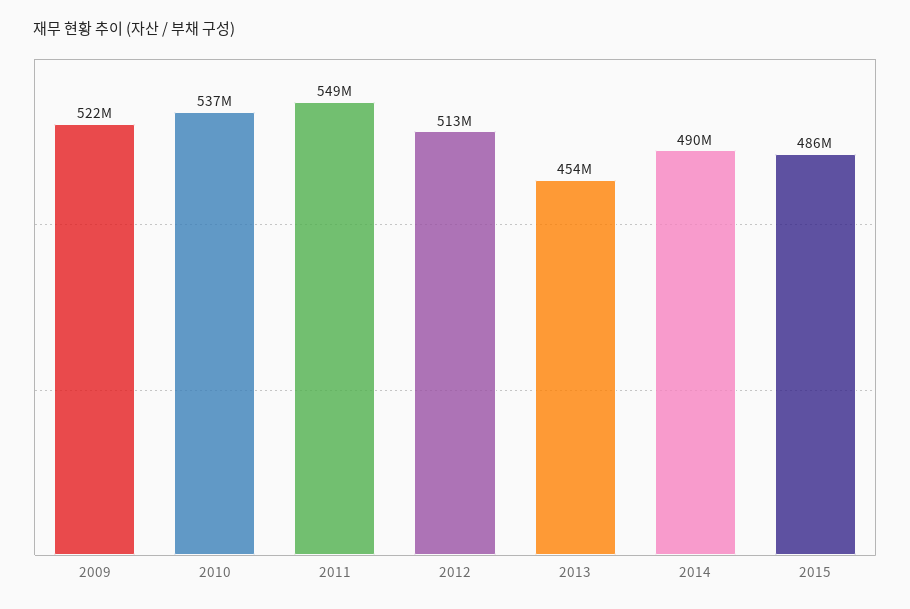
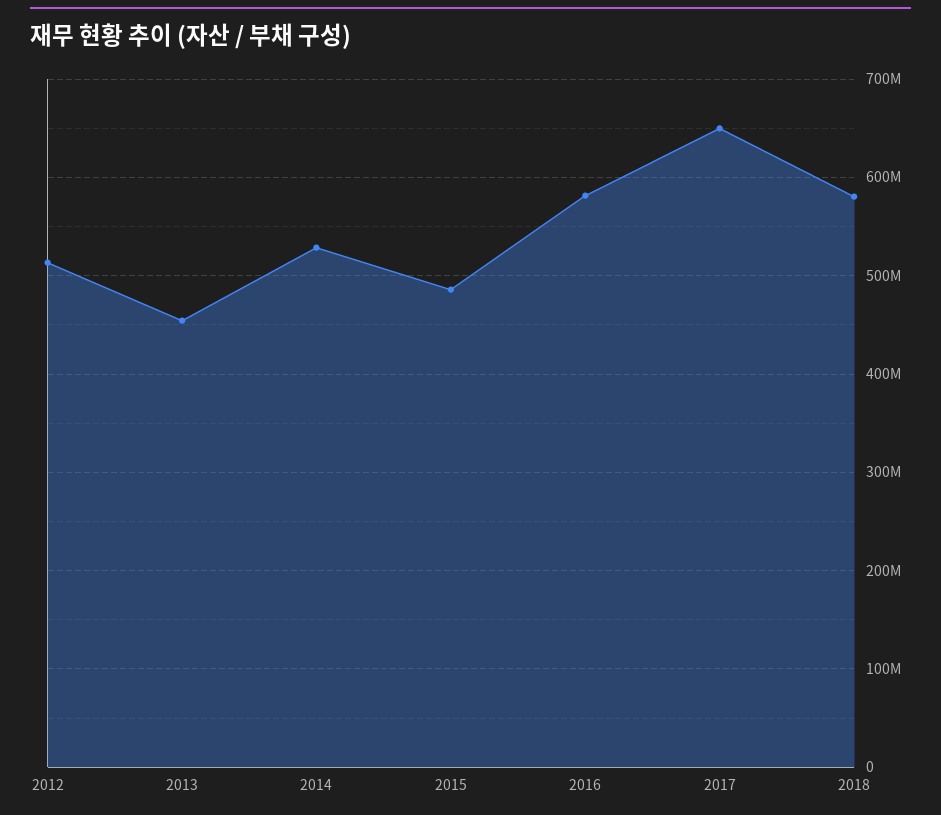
2009: 522000000 -> none
2010: 537000000 -> none
2011: 549000000 -> none
2014: 490000000 -> 530000000
2016: none -> 580000000
2017: none -> 650000000
2018: none -> 580000000

